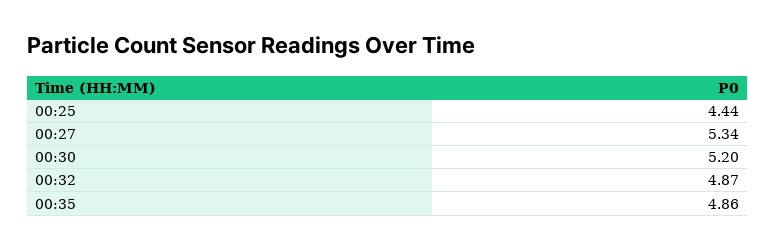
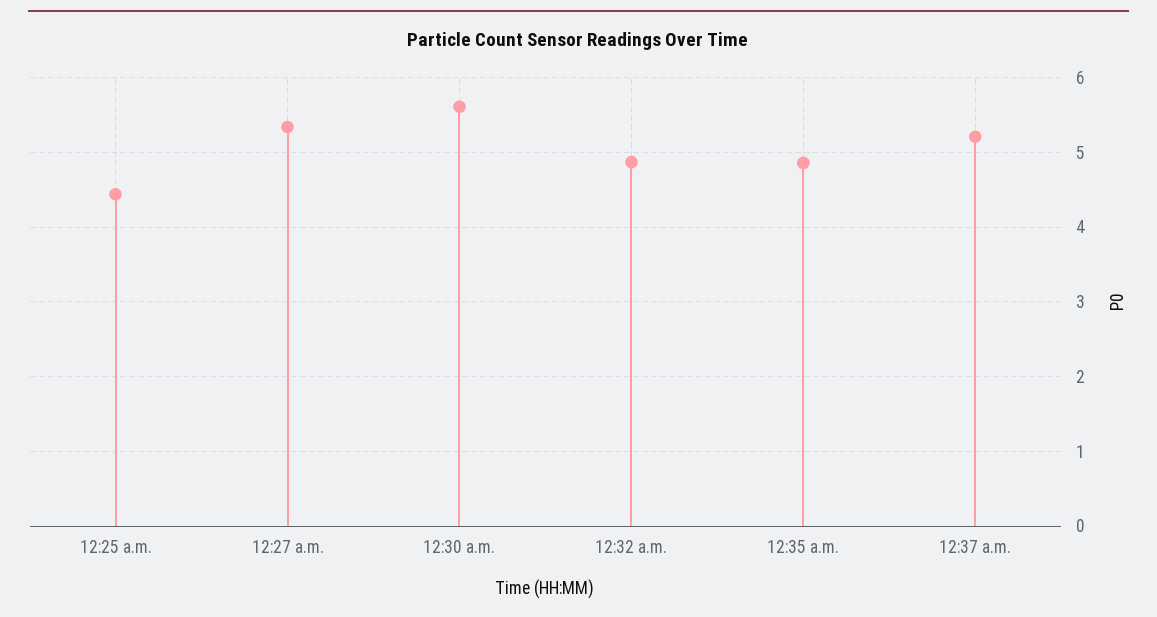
00:30: 5.2 -> 5.6
12:37 a.m.: none -> 5.2

